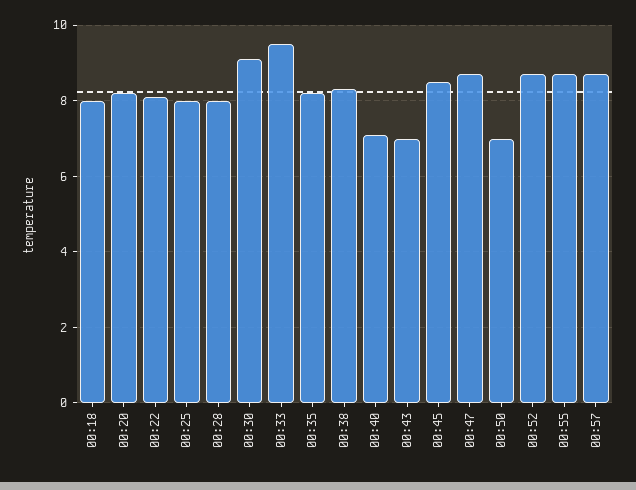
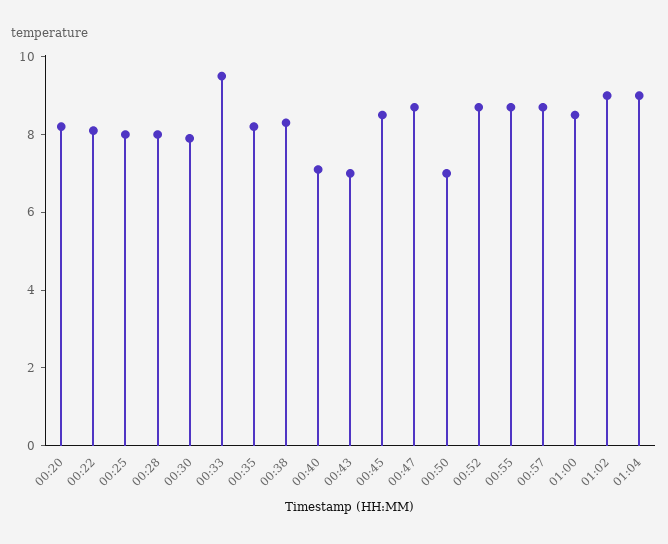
00:18: 8 -> none
00:30: 9 -> 8
01:00: none -> 8.5
01:02: none -> 9
01:04: none -> 9

